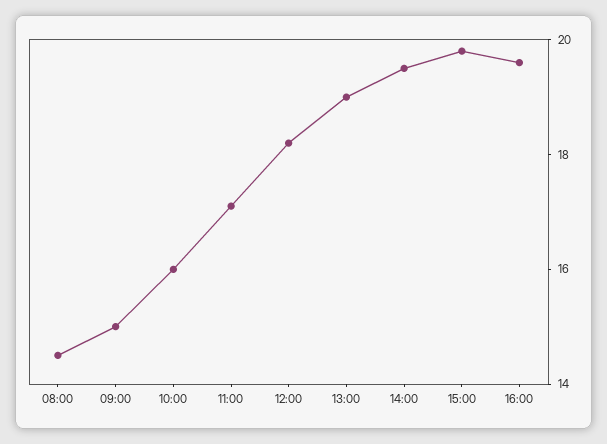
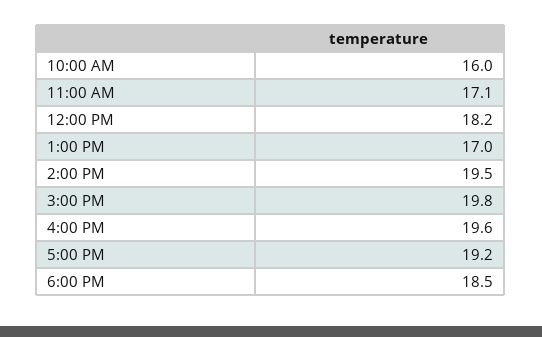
08:00: 14.5 -> none
09:00: 15 -> none
13:00: 19 -> 17
5:00 PM: none -> 19.2
6:00 PM: none -> 18.5

